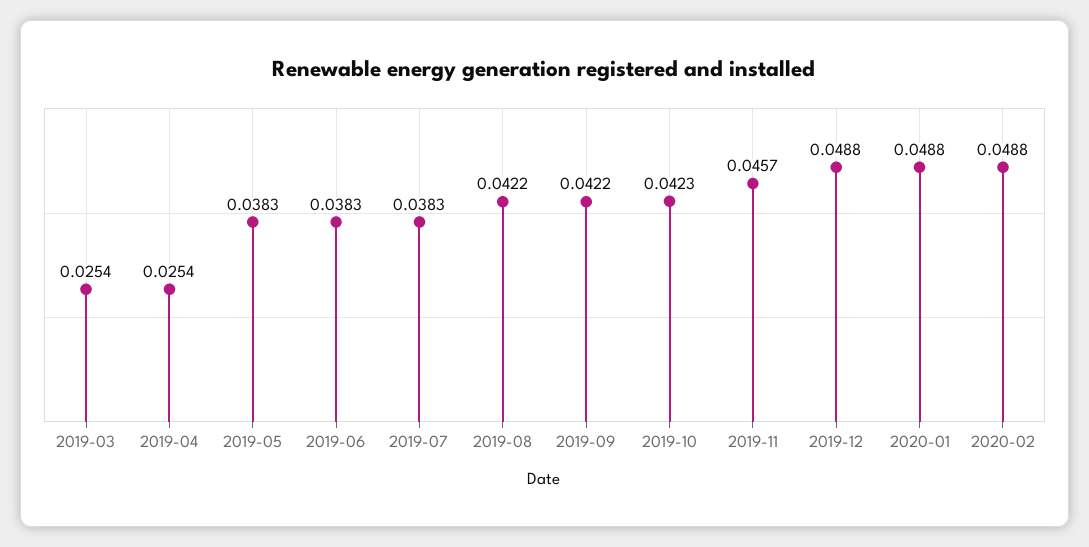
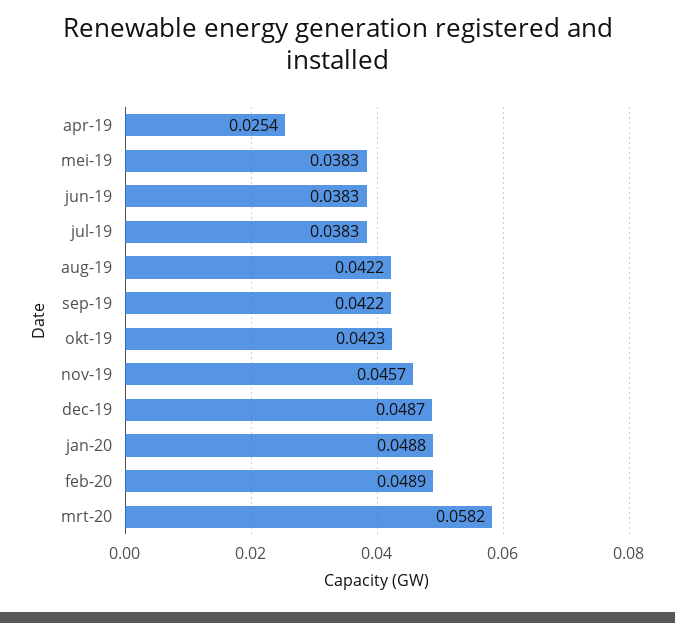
2019-03: 0.0254 -> none
2019-12: 0.0488 -> 0.0487
2020-02: 0.0488 -> 0.0489
mrt-20: none -> 0.0582

